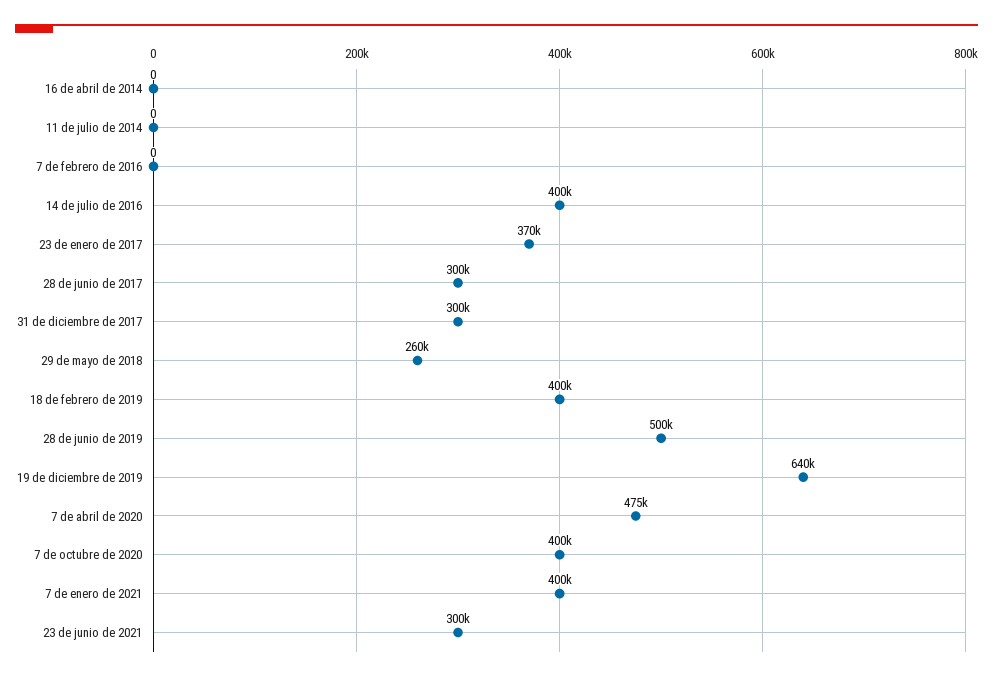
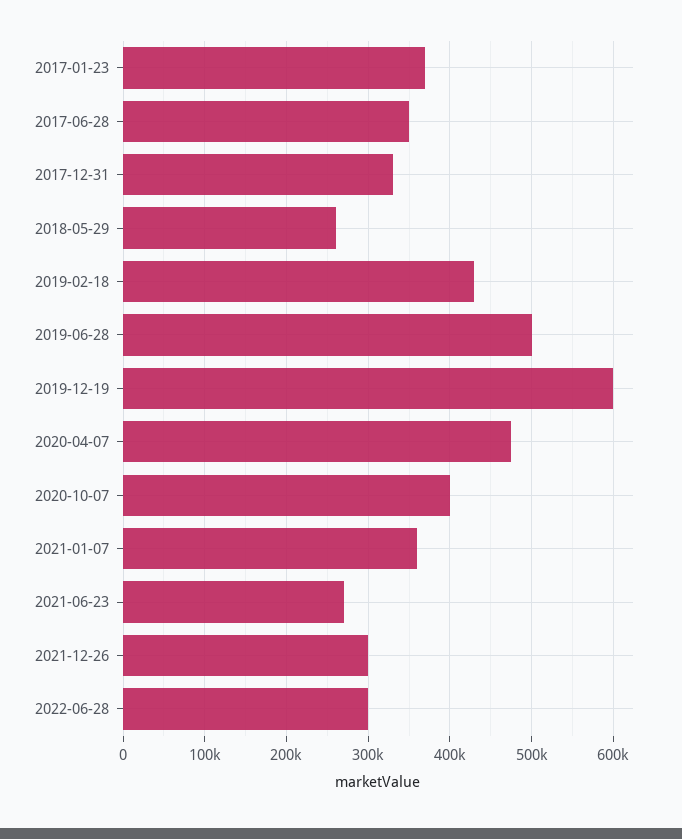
16 de abril de 2014: 0 -> none
11 de julio de 2014: 0 -> none
7 de febrero de 2016: 0 -> none
14 de julio de 2016: 400000 -> none
28 de junio de 2017: 300000 -> 350000
31 de diciembre de 2017: 300000 -> 330000
18 de febrero de 2019: 400000 -> 430000
19 de diciembre de 2019: 640000 -> 600000
7 de enero de 2021: 400000 -> 360000
23 de junio de 2021: 300000 -> 270000
2021-12-26: none -> 300000
2022-06-28: none -> 300000

